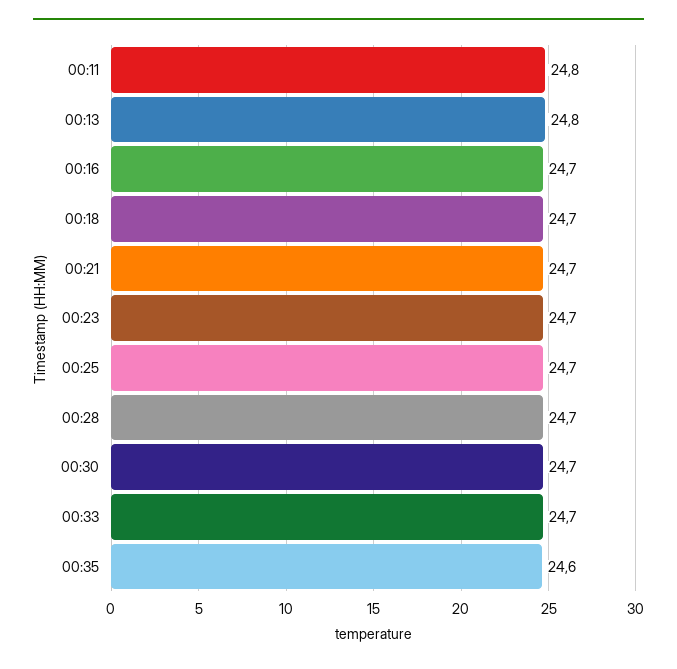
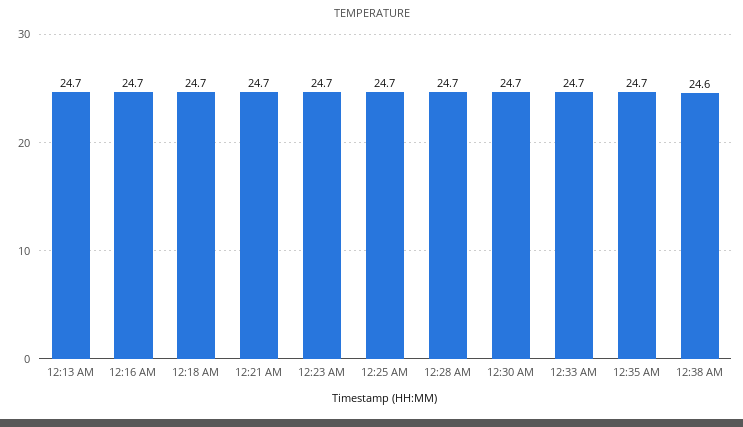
00:11: 24.8 -> none
00:13: 24.8 -> 24.7
00:35: 24.6 -> 24.7
12:38 AM: none -> 24.6

